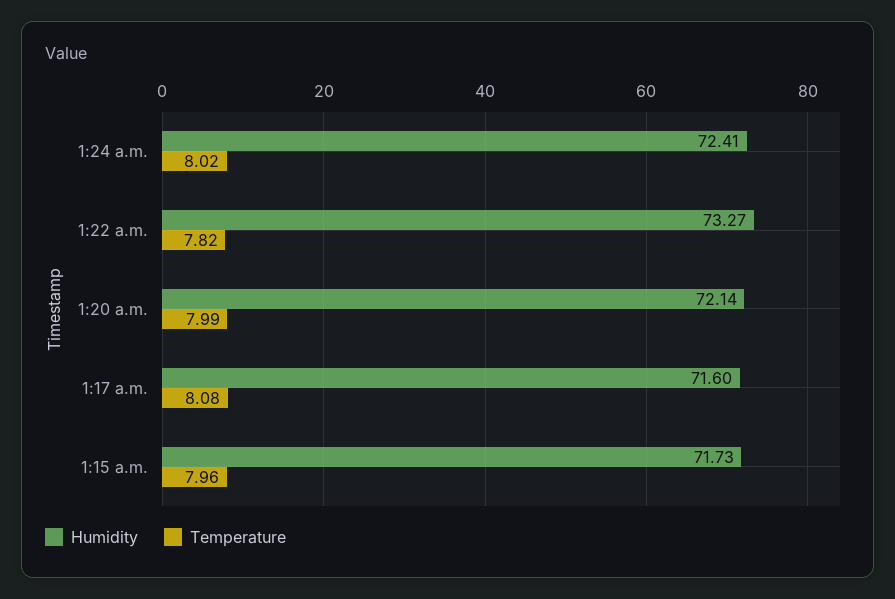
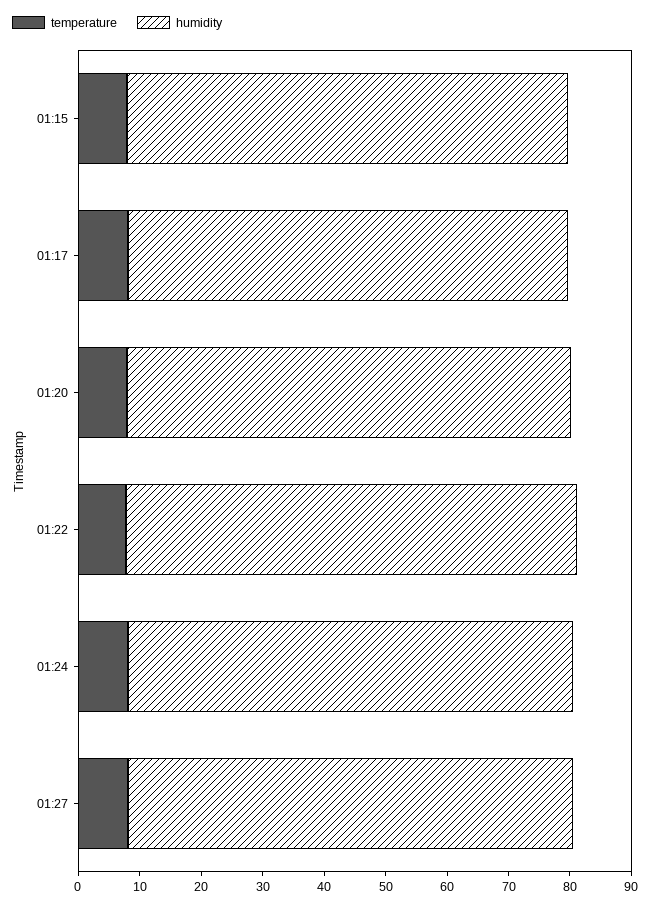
Temperature, 01:27: none -> 8
Humidity, 01:27: none -> 72

